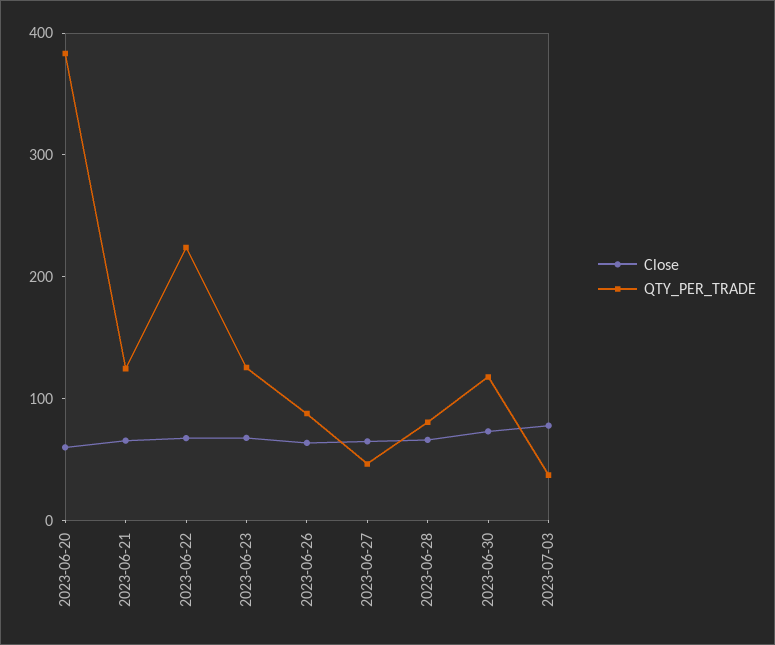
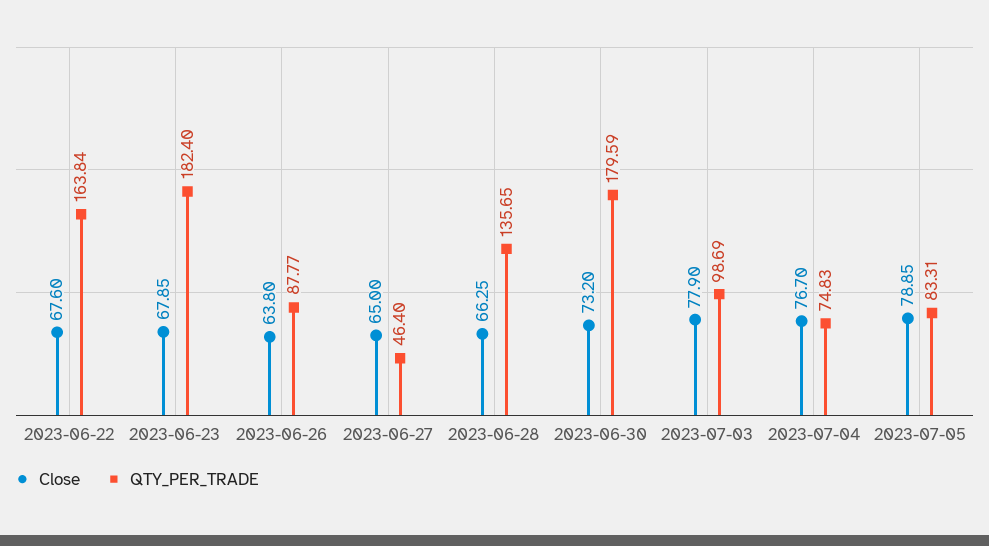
Close, 2023-06-20: 60 -> none
QTY_PER_TRADE, 2023-06-20: 380 -> none
Close, 2023-06-21: 60 -> none
QTY_PER_TRADE, 2023-06-21: 120 -> none
QTY_PER_TRADE, 2023-06-22: 220 -> 163.84
QTY_PER_TRADE, 2023-06-23: 120 -> 182.4
QTY_PER_TRADE, 2023-06-28: 80 -> 135.65
QTY_PER_TRADE, 2023-06-30: 120 -> 179.59
QTY_PER_TRADE, 2023-07-03: 40 -> 98.69
Close, 2023-07-04: none -> 76.7
QTY_PER_TRADE, 2023-07-04: none -> 74.83
Close, 2023-07-05: none -> 78.85
QTY_PER_TRADE, 2023-07-05: none -> 83.31

